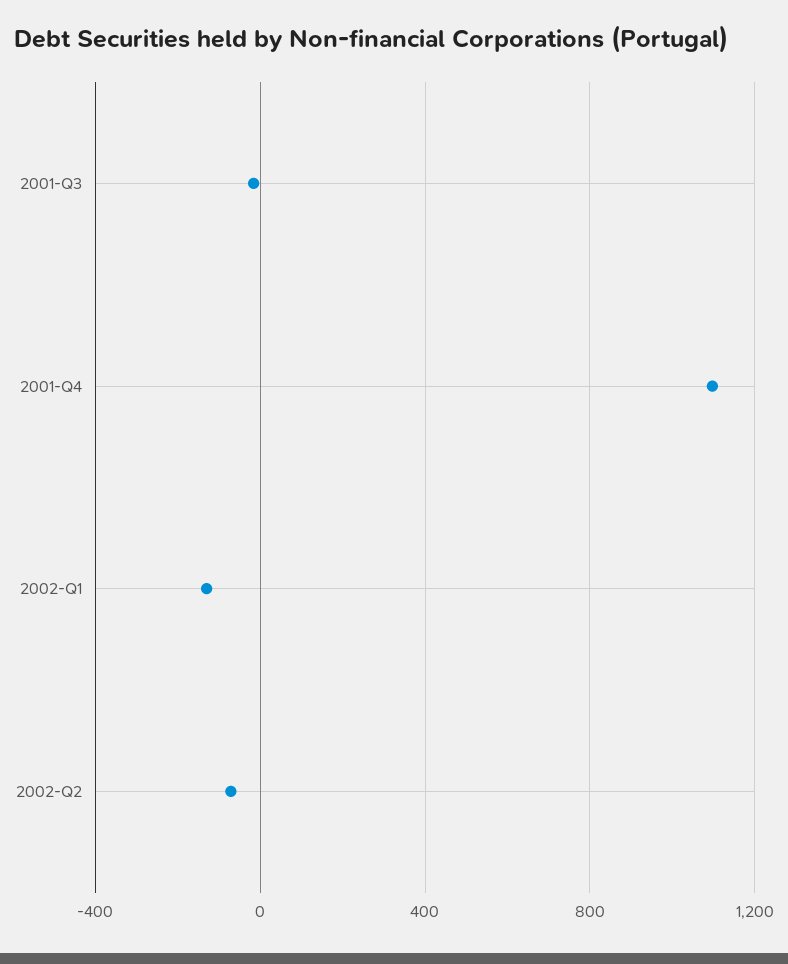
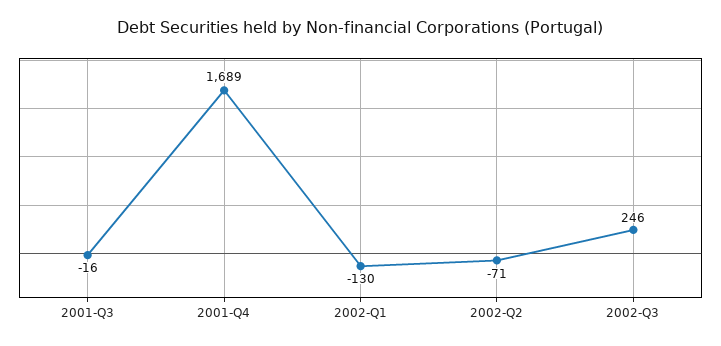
2001-Q4: 1100 -> 1689
2002-Q3: none -> 246

